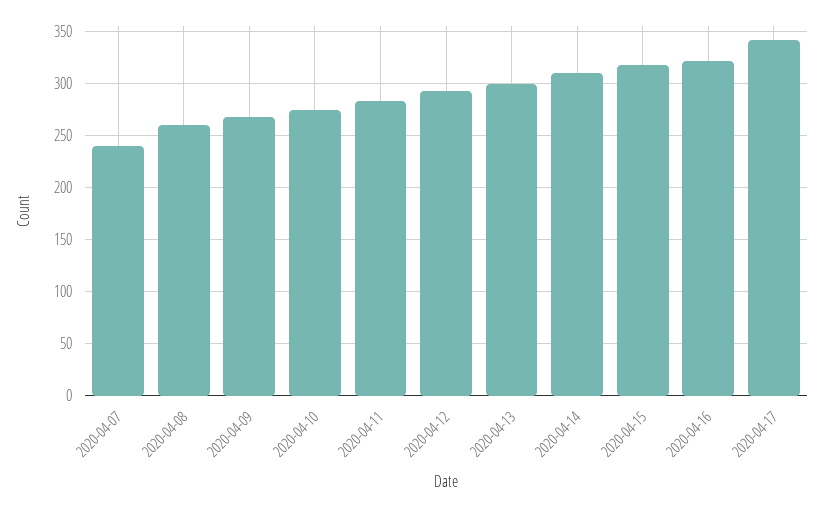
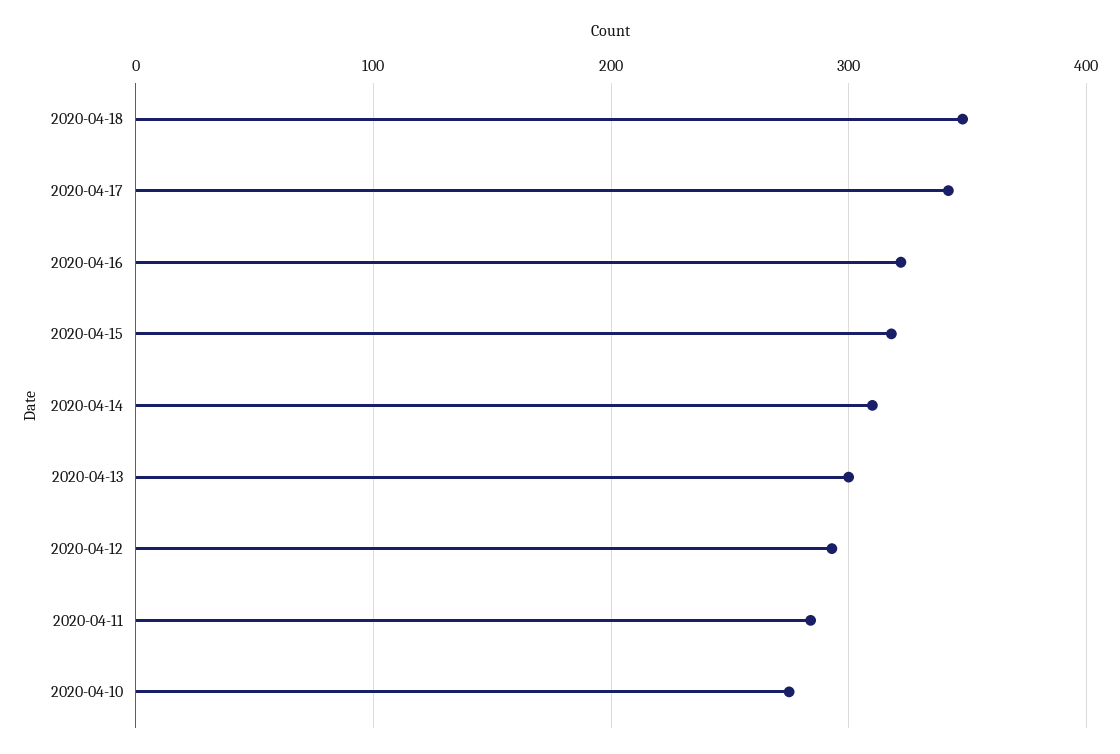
2020-04-07: 240 -> none
2020-04-08: 260 -> none
2020-04-09: 270 -> none
2020-04-18: none -> 350

